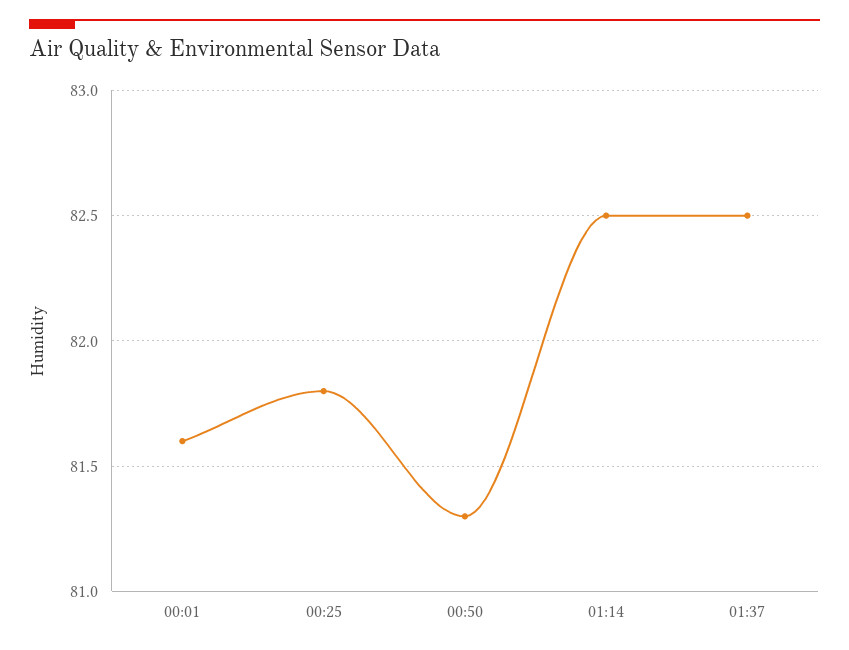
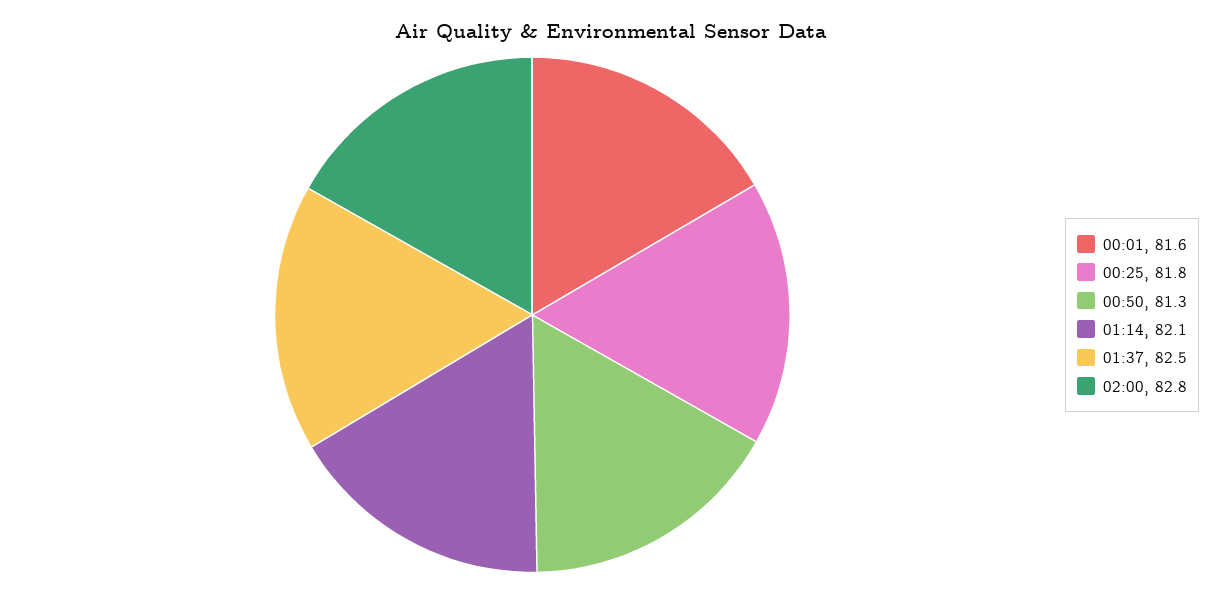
01:14: 82.5 -> 82.1
02:00: none -> 82.8

